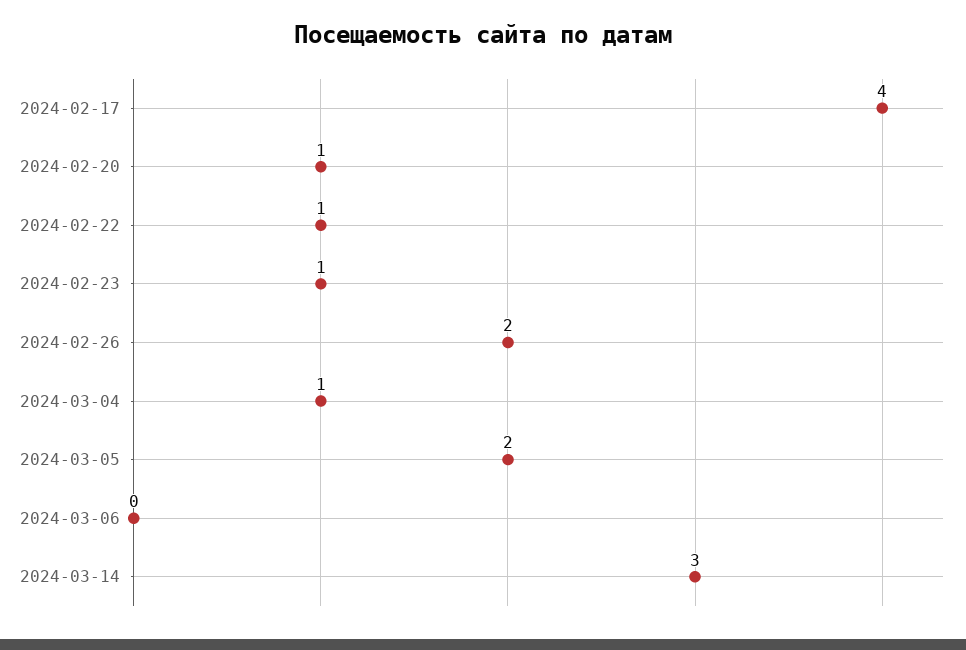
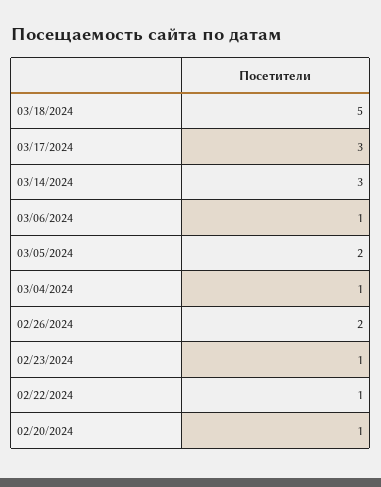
2024-02-17: 4 -> none
2024-03-06: 0 -> 1
03/18/2024: none -> 5
03/17/2024: none -> 3

